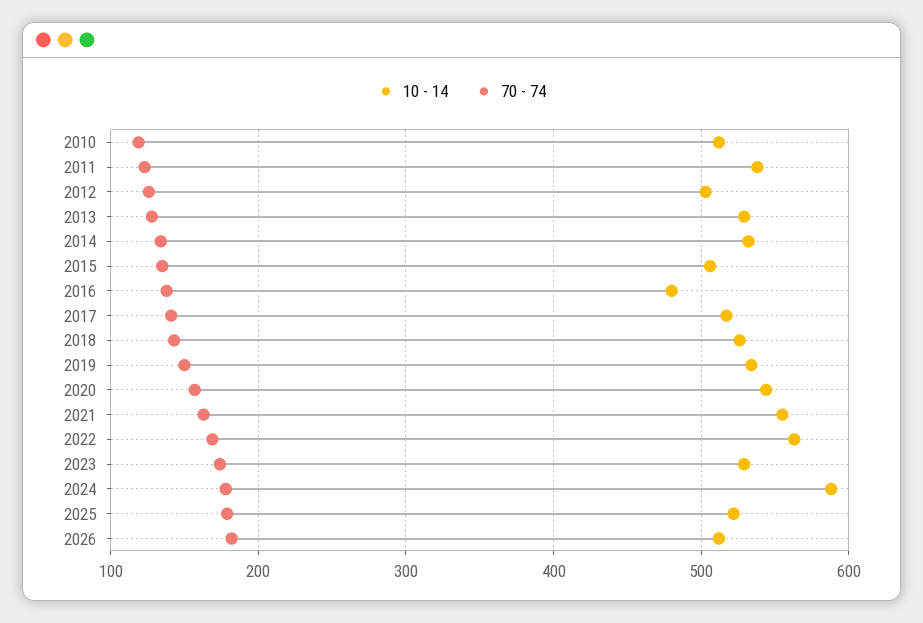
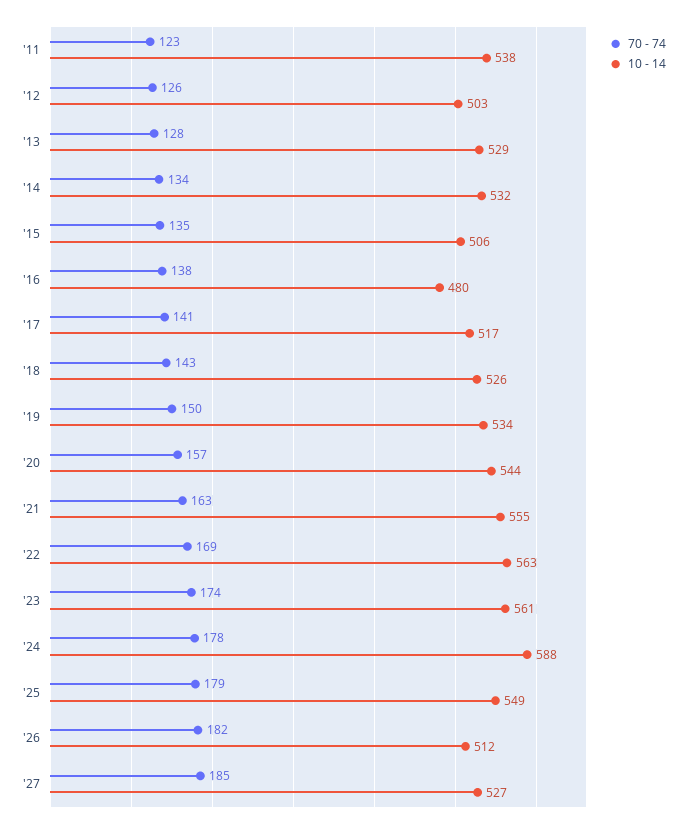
10 - 14, 2010: 510 -> none
70 - 74, 2010: 120 -> none
10 - 14, 2023: 530 -> 561
10 - 14, 2025: 520 -> 549
70 - 74, '27: none -> 185
10 - 14, '27: none -> 527

